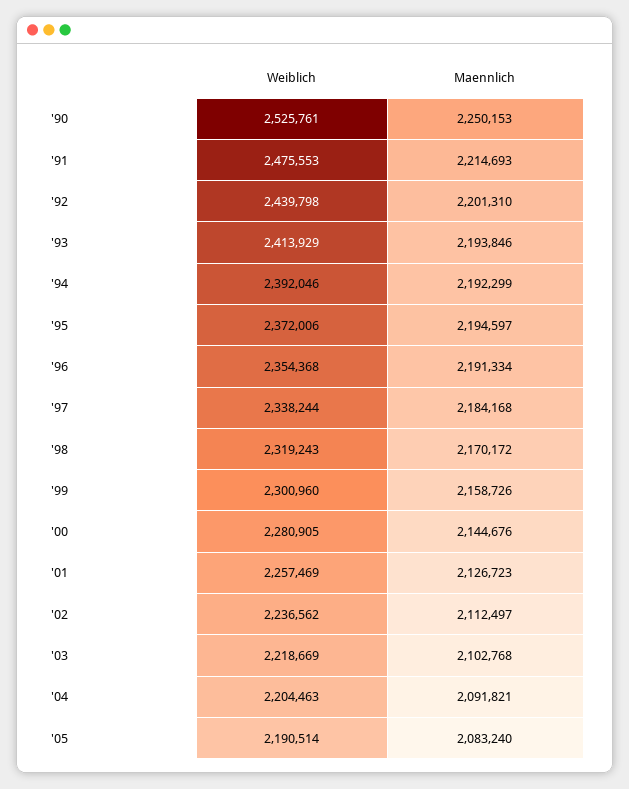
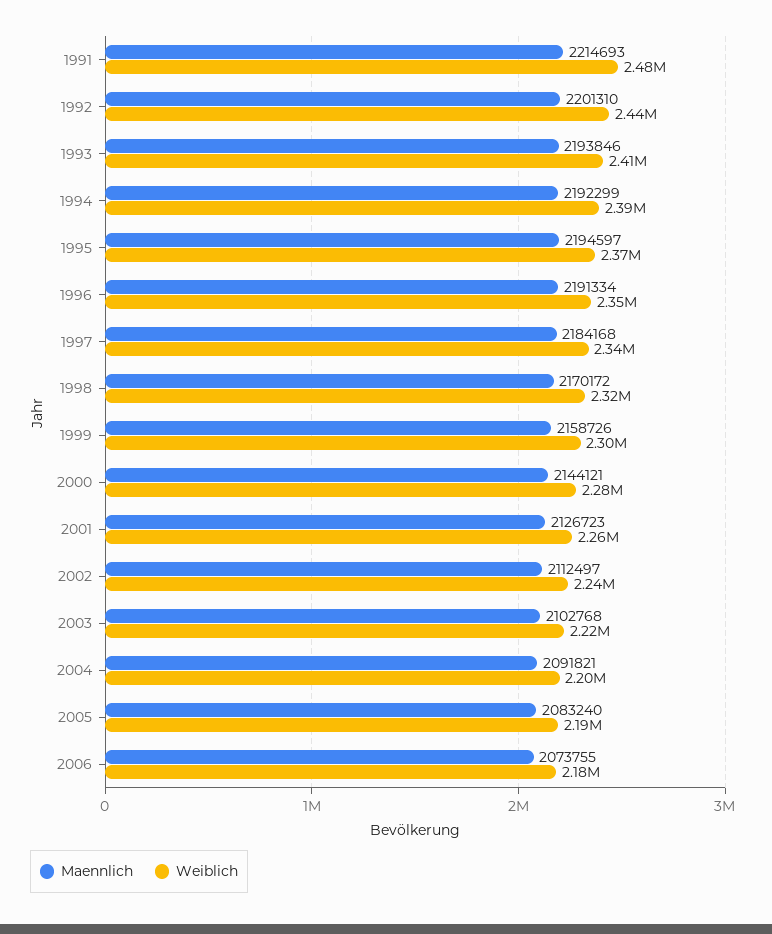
Weiblich, '90: 2525761 -> none
Maennlich, '90: 2250153 -> none
Maennlich, '00: 2144676 -> 2144121
Maennlich, 2006: none -> 2073755
Weiblich, 2006: none -> 2180000

